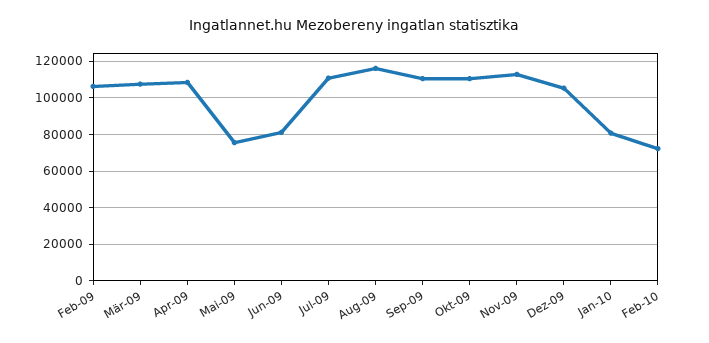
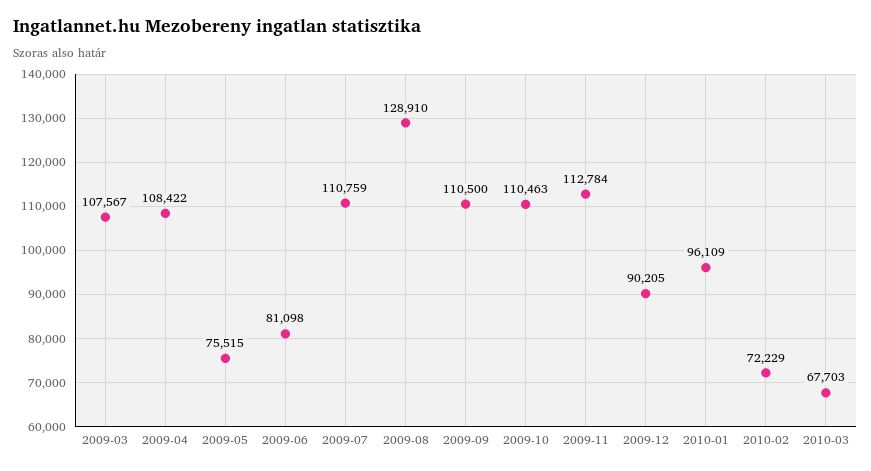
Feb-09: 105000 -> none
Aug-09: 115000 -> 128910
Dez-09: 105000 -> 90205
Jan-10: 80000 -> 96109
2010-03: none -> 67703

